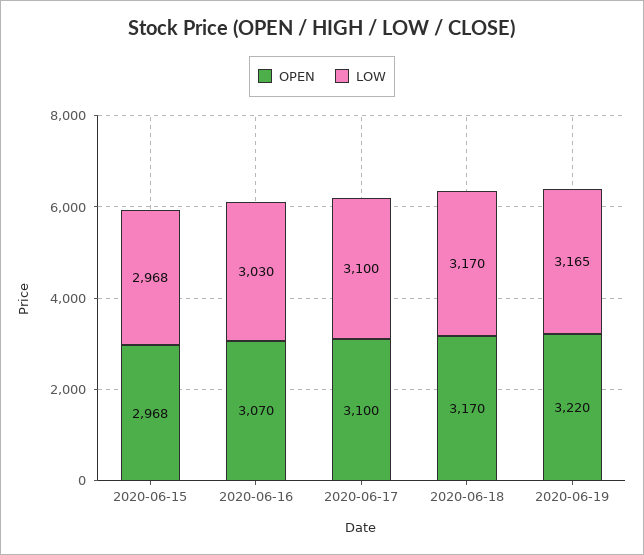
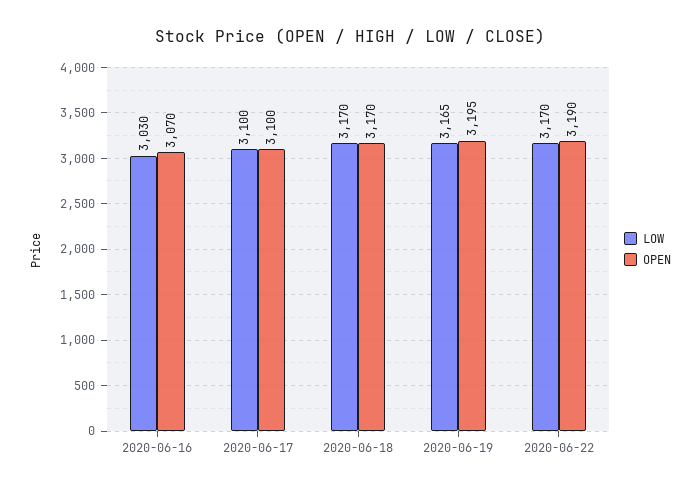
OPEN, 2020-06-15: 2968 -> none
LOW, 2020-06-15: 2968 -> none
OPEN, 2020-06-19: 3220 -> 3195
LOW, 2020-06-22: none -> 3170
OPEN, 2020-06-22: none -> 3190

